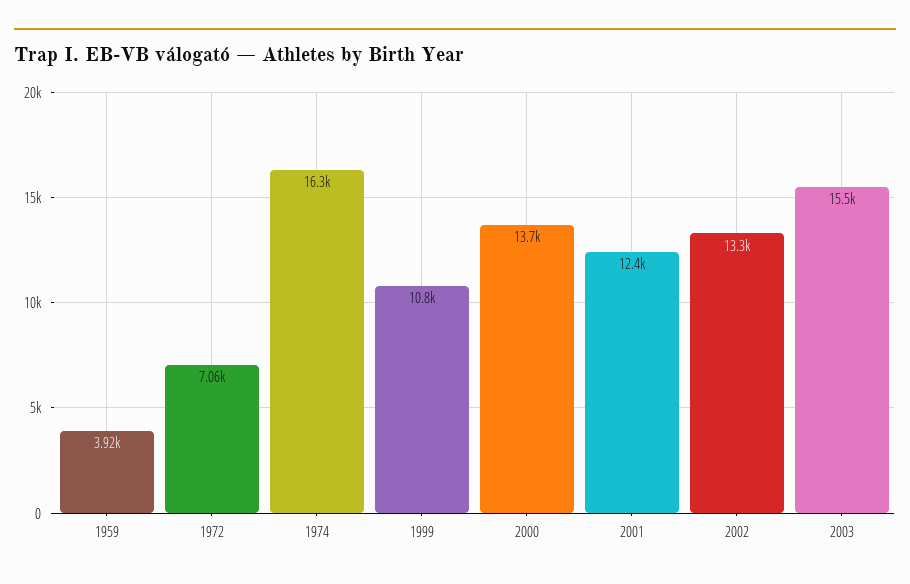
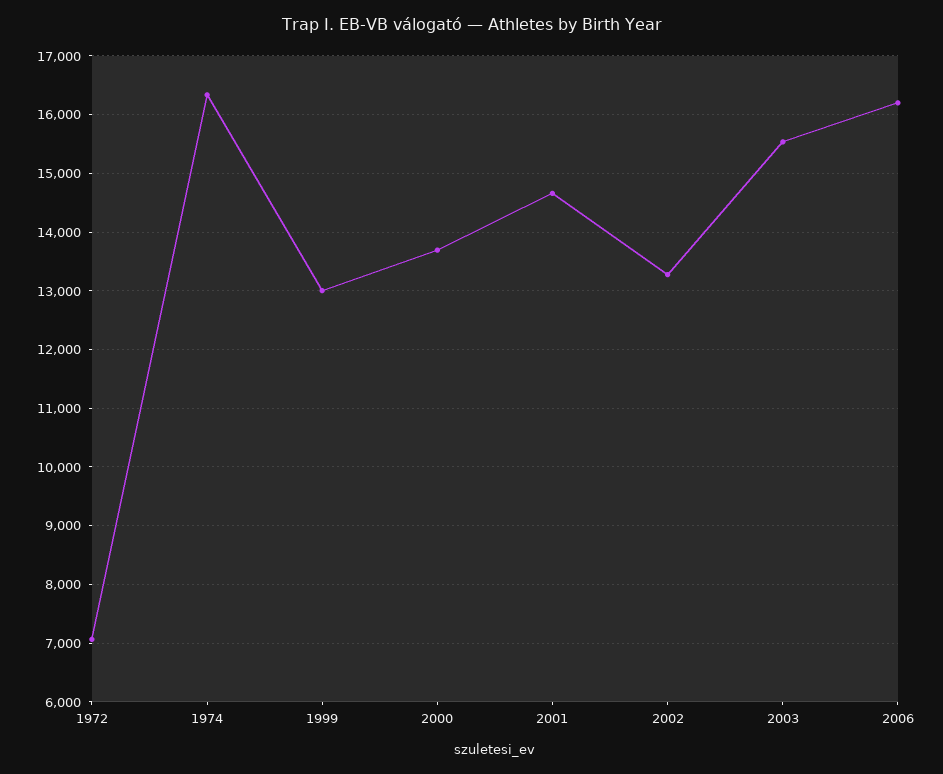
1959: 3920 -> none
1999: 10800 -> 13000
2001: 12400 -> 14600
2006: none -> 16200

